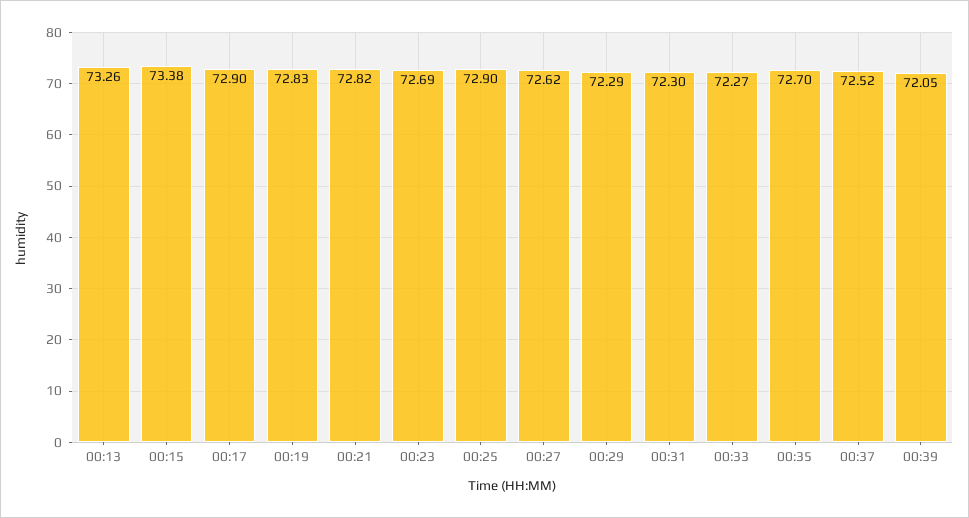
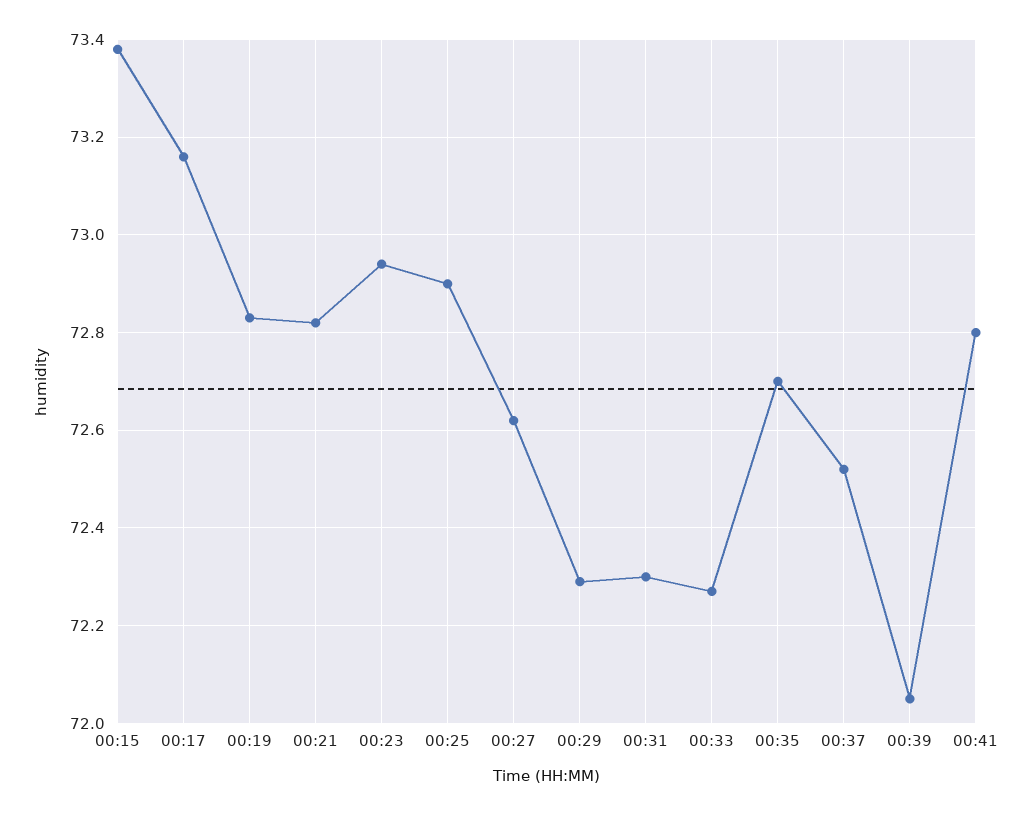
00:13: 73.26 -> none
00:17: 72.9 -> 73.15
00:23: 72.69 -> 72.95
00:41: none -> 72.8

